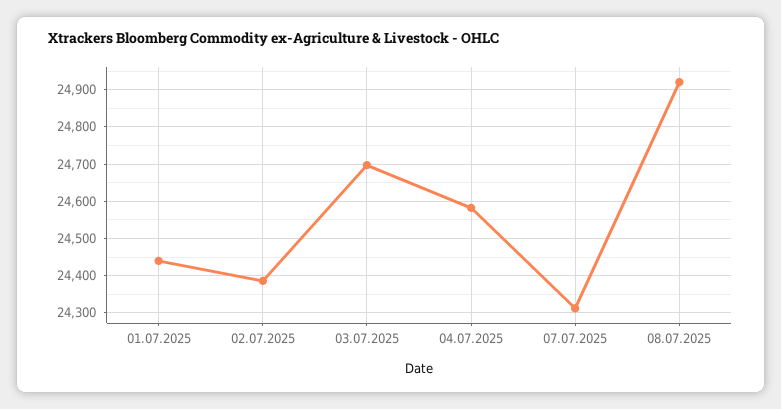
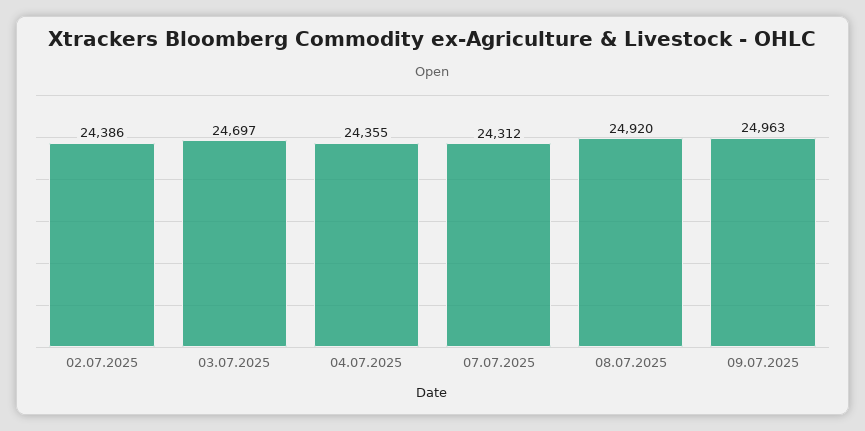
01.07.2025: 24440 -> none
04.07.2025: 24580 -> 24355
09.07.2025: none -> 24963

